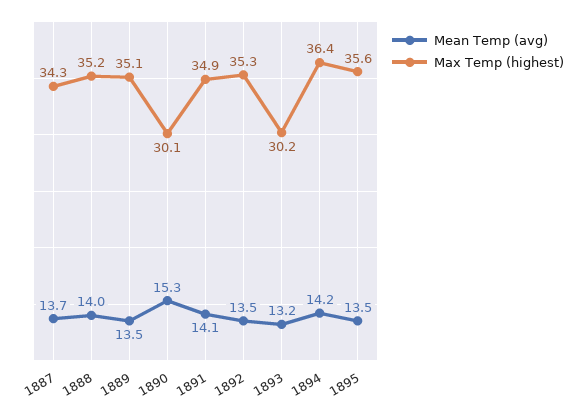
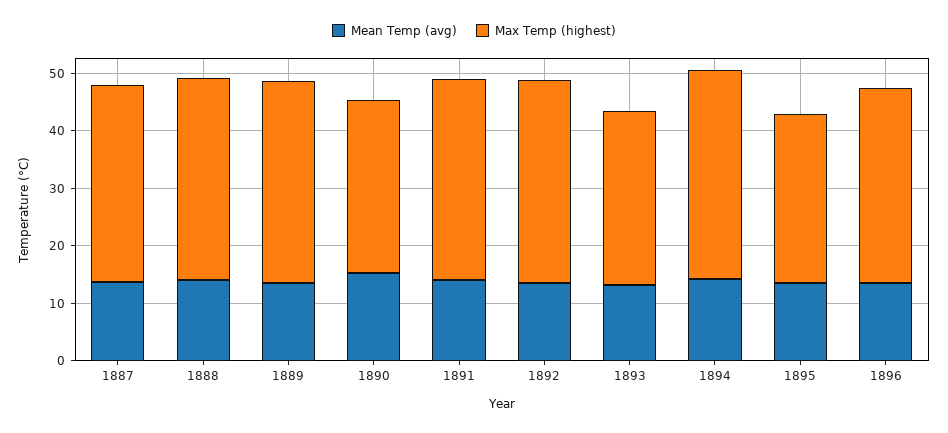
Max Temp (highest), 1895: 35.6 -> 30
Mean Temp (avg), 1896: none -> 14
Max Temp (highest), 1896: none -> 34

